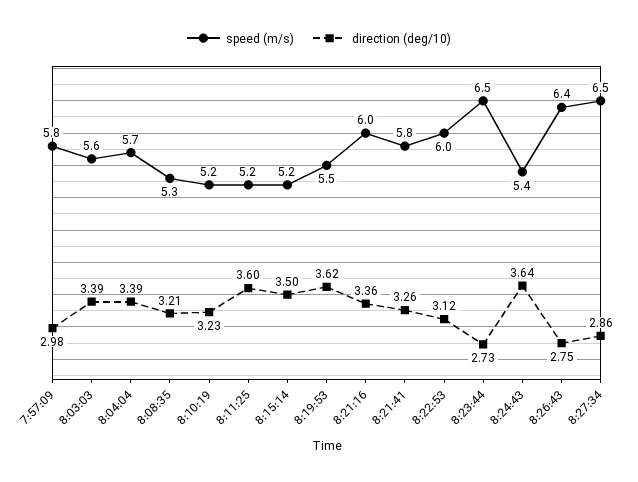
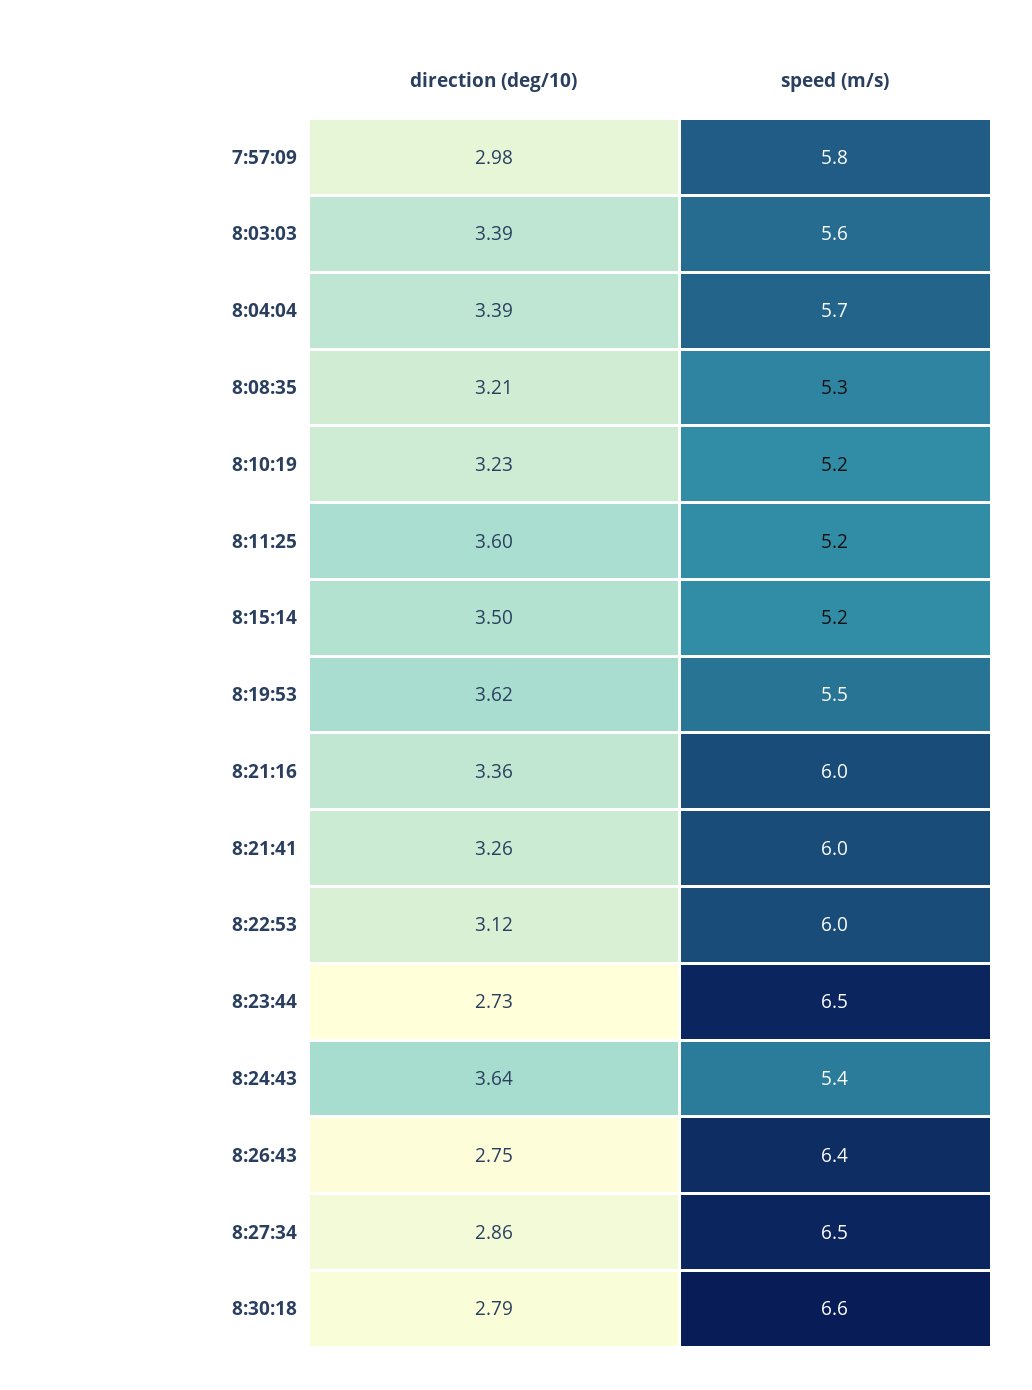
speed (m/s), 8:21:41: 5.8 -> 6
direction (deg/10), 8:30:18: none -> 2.79
speed (m/s), 8:30:18: none -> 6.6

